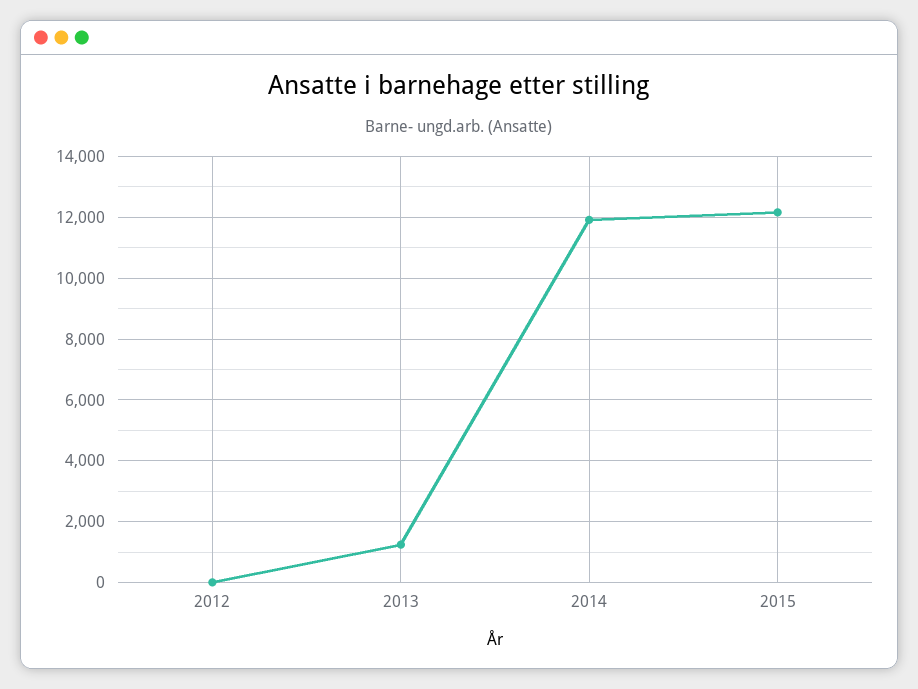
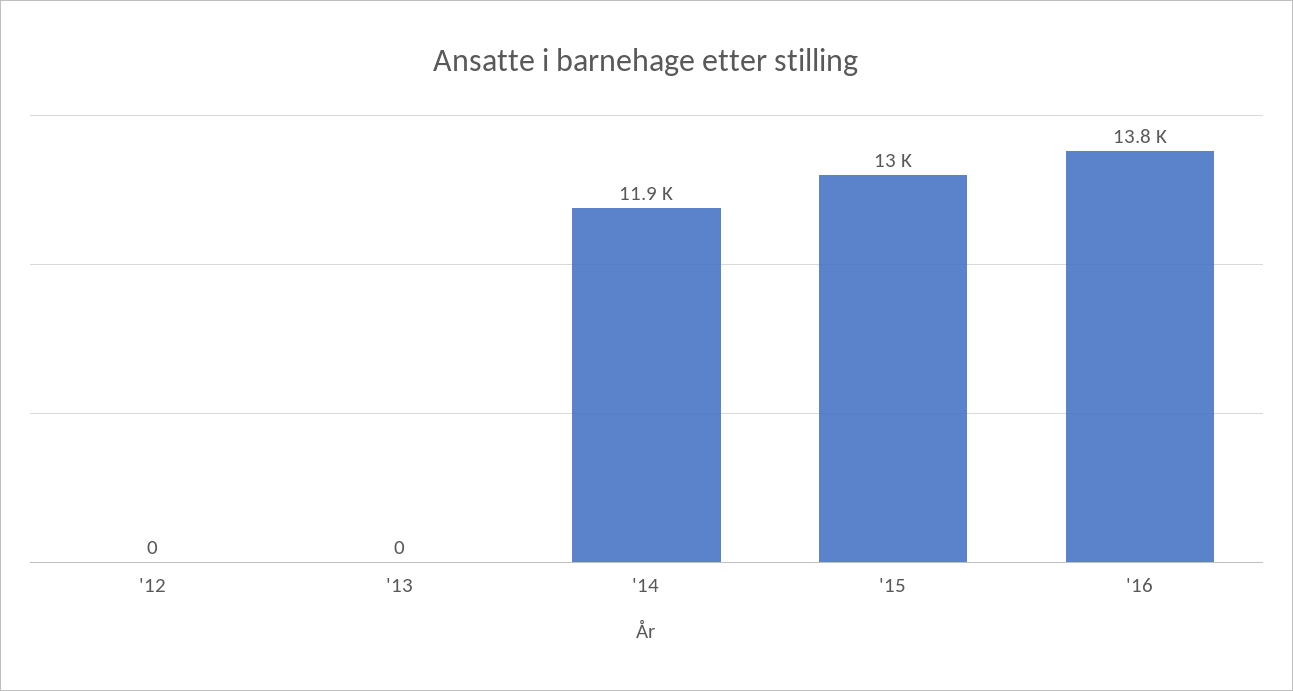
2013: 1200 -> 0
2015: 12200 -> 13000
'16: none -> 13800

